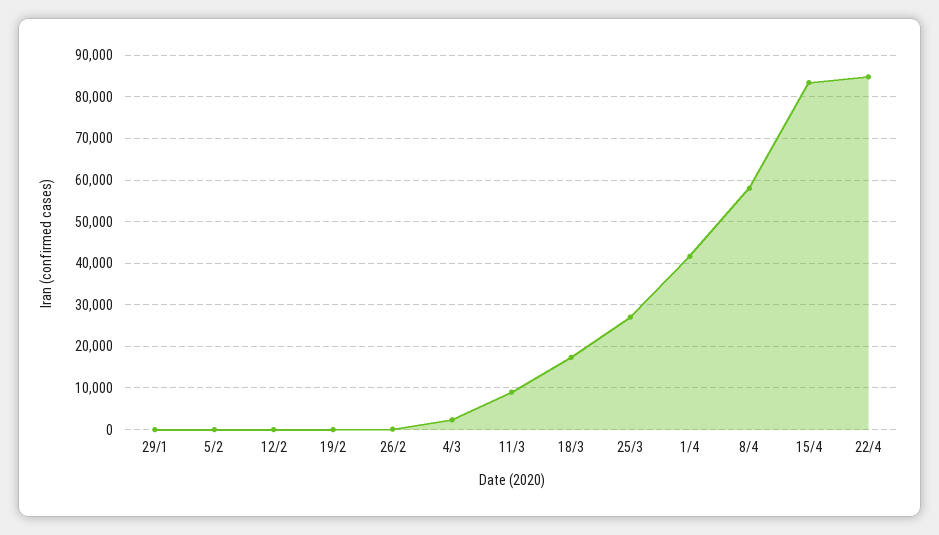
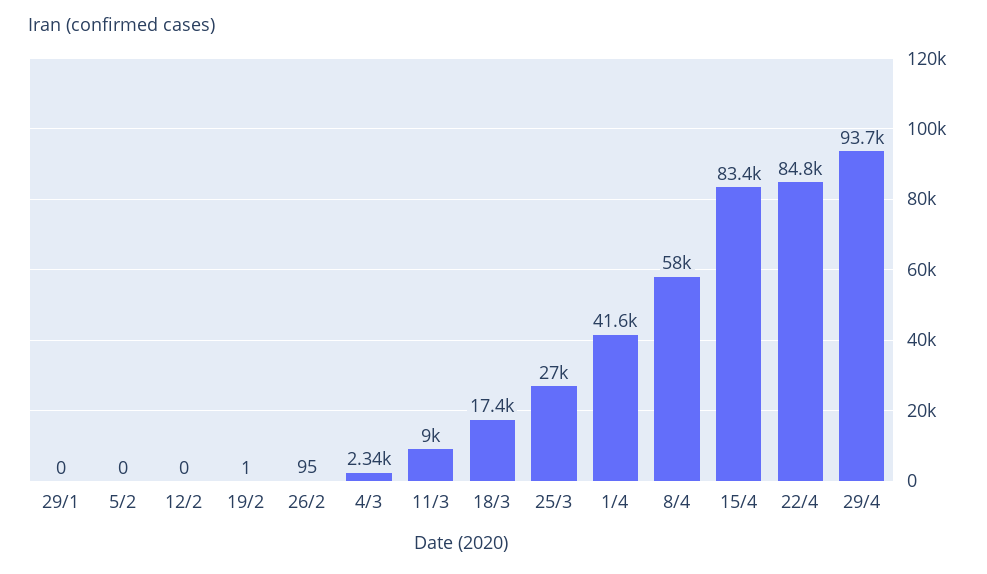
29/4: none -> 93700

